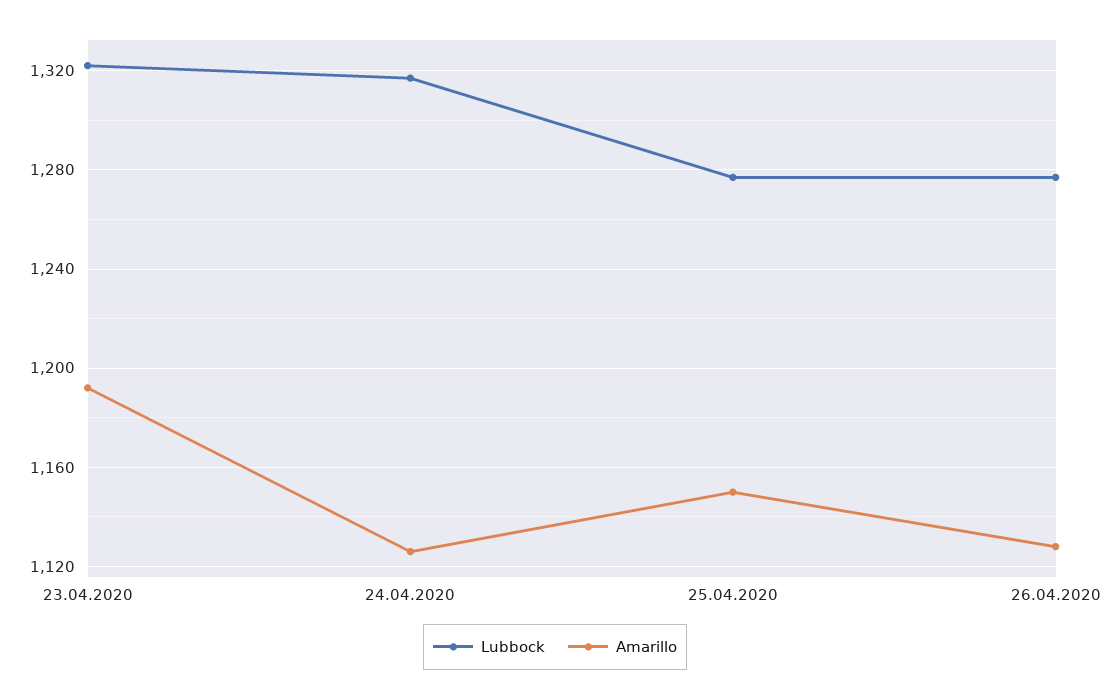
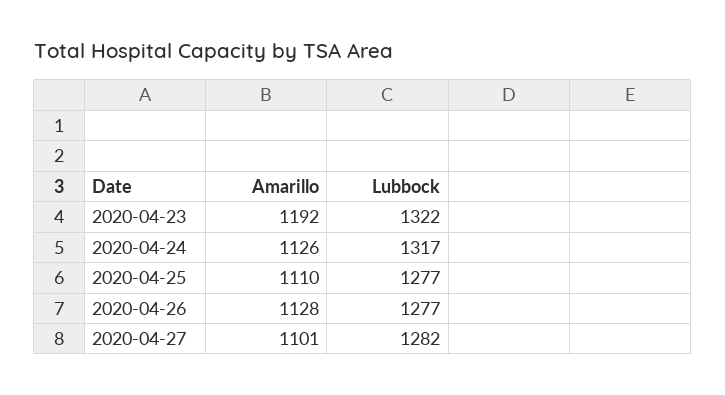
Amarillo, 25.04.2020: 1150 -> 1110
Amarillo, 2020-04-27: none -> 1101
Lubbock, 2020-04-27: none -> 1282

